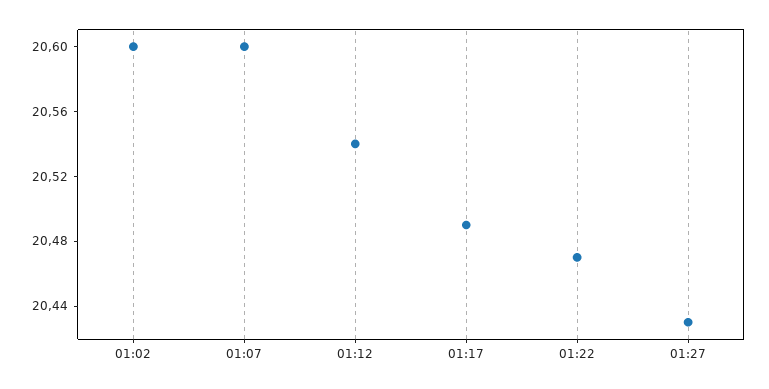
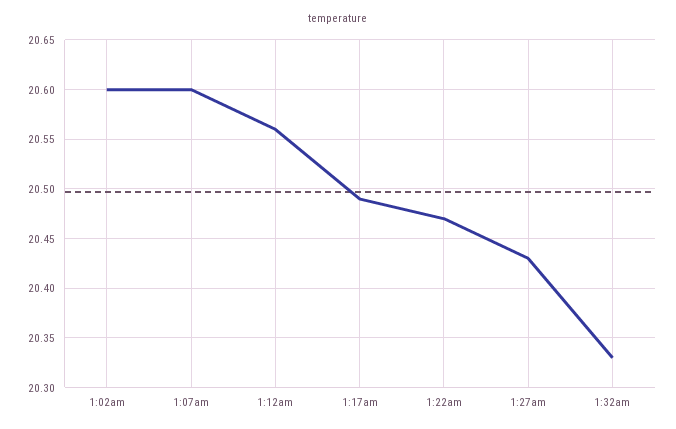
01:12: 20.54 -> 20.56
1:32am: none -> 20.33

